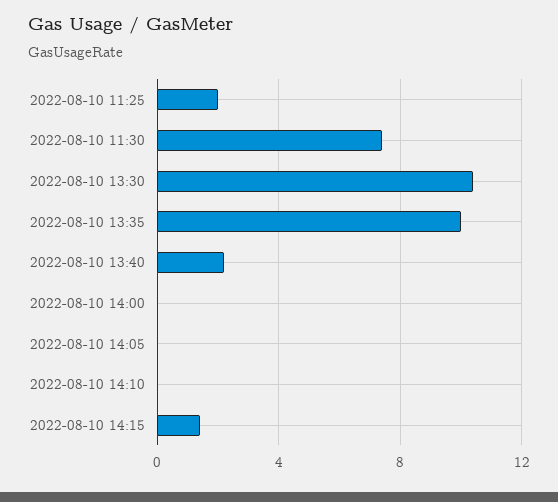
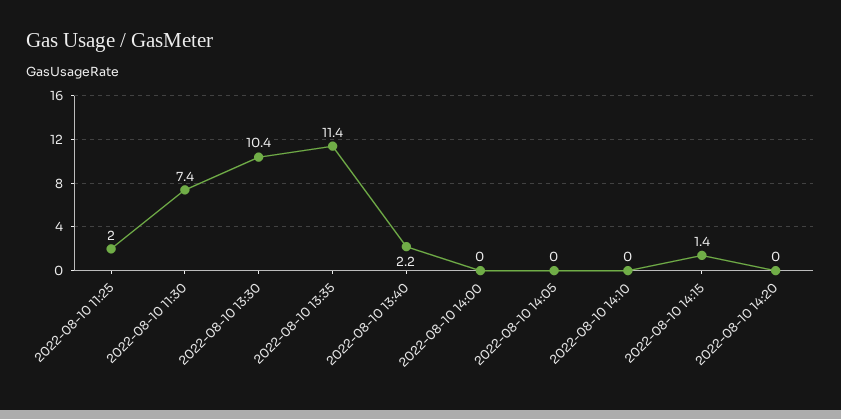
2022-08-10 13:35: 10 -> 11.4
2022-08-10 14:20: none -> 0

